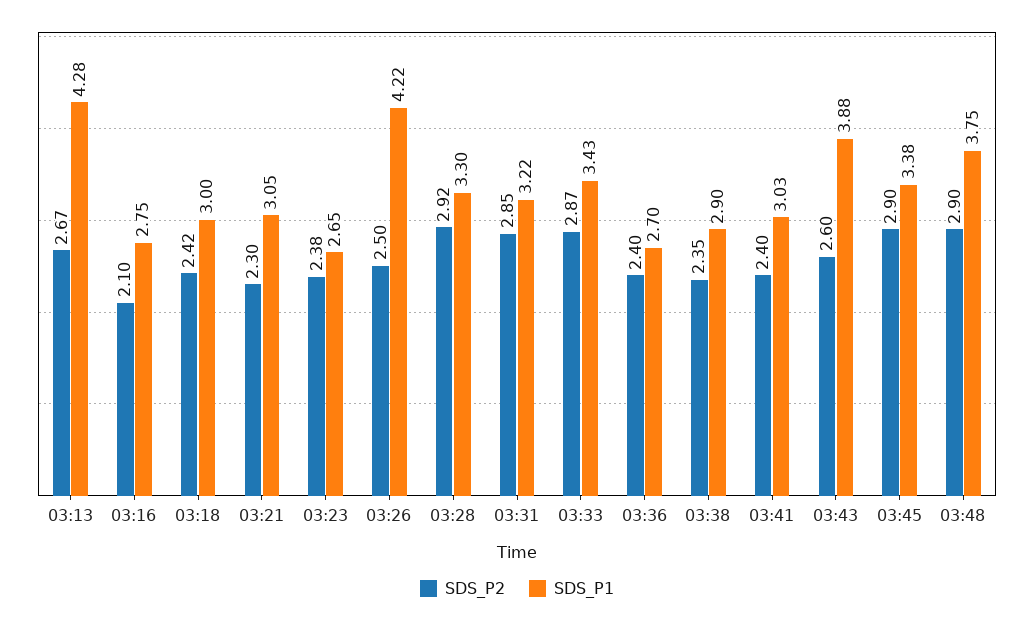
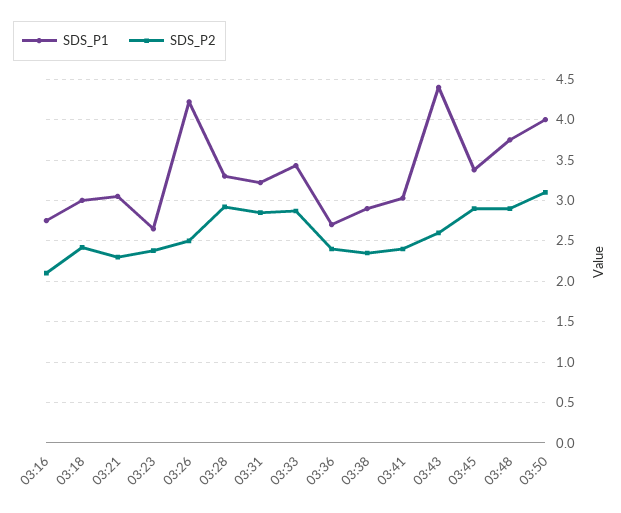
SDS_P2, 03:13: 2.67 -> none
SDS_P1, 03:13: 4.28 -> none
SDS_P1, 03:43: 3.88 -> 4.4
SDS_P1, 03:50: none -> 4
SDS_P2, 03:50: none -> 3.1

